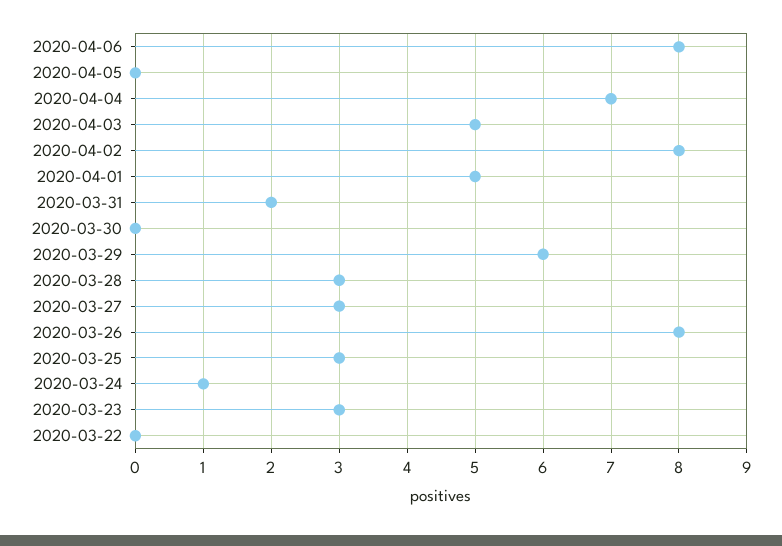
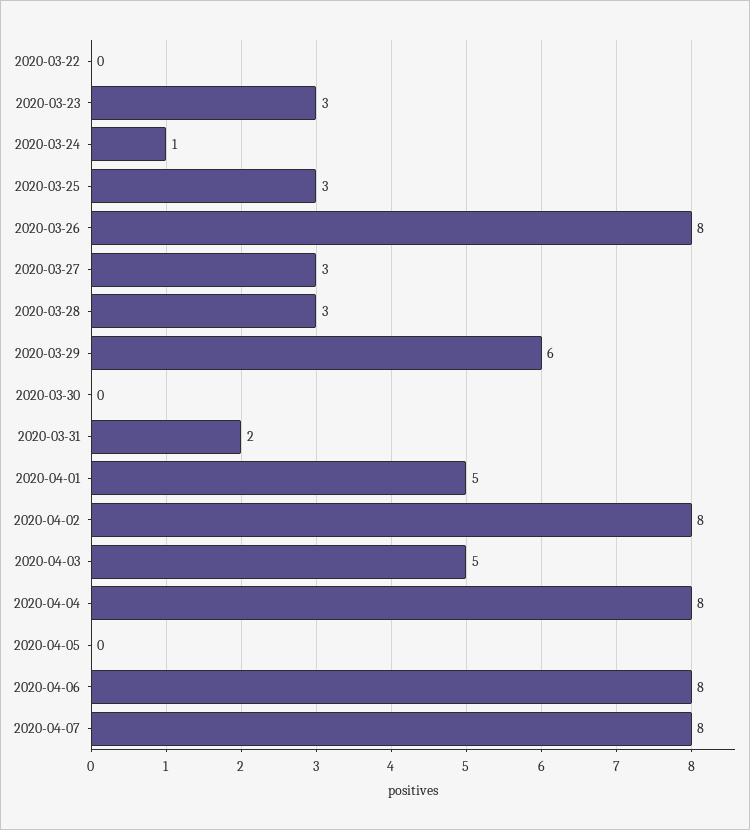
2020-04-04: 7 -> 8
2020-04-07: none -> 8

